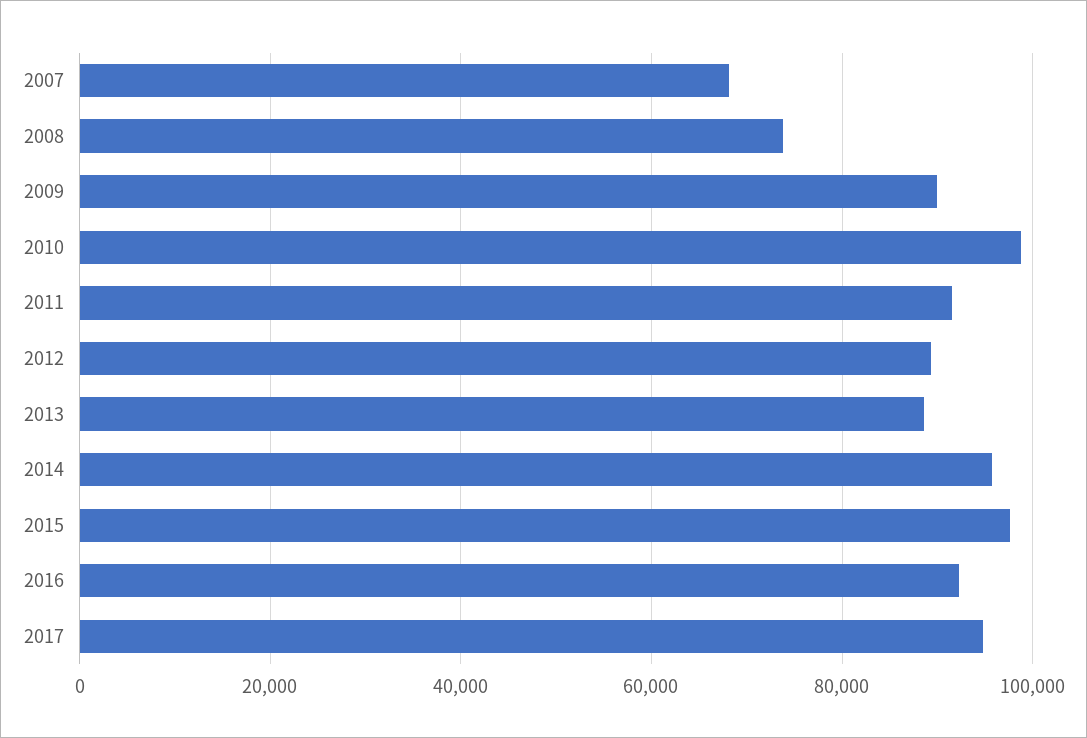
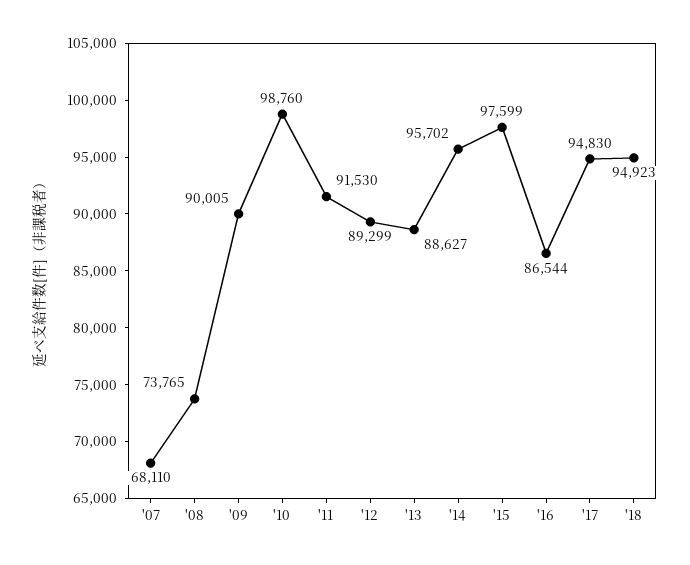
2016: 92000 -> 86544
'18: none -> 94923

